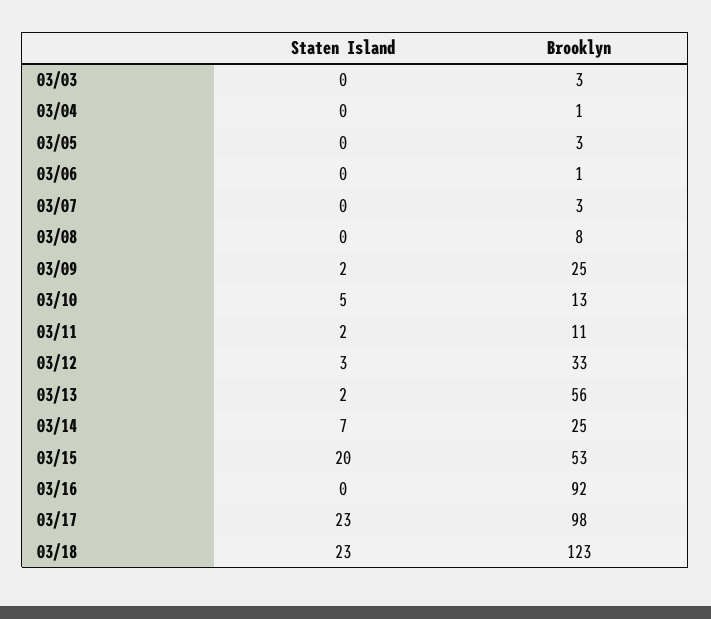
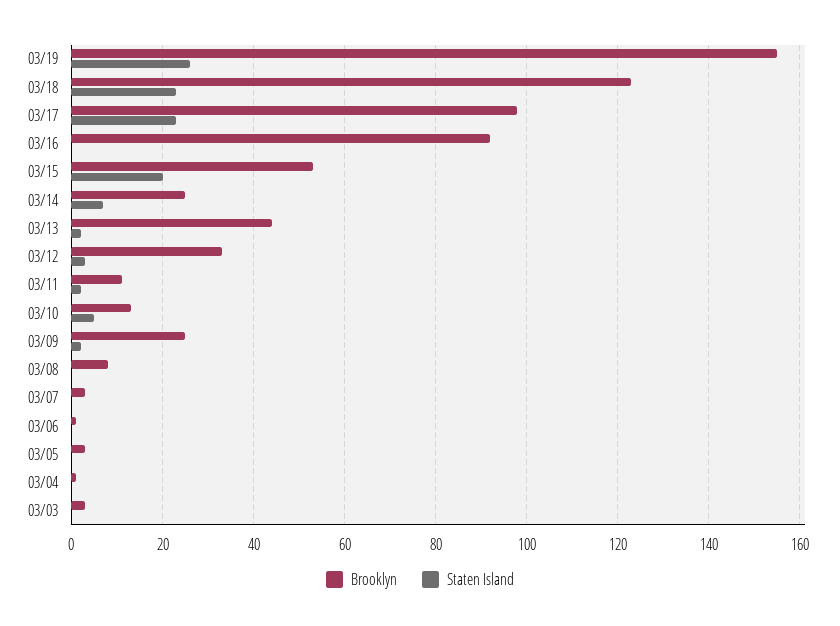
Brooklyn, 03/13: 56 -> 45
Brooklyn, 03/19: none -> 155
Staten Island, 03/19: none -> 25

